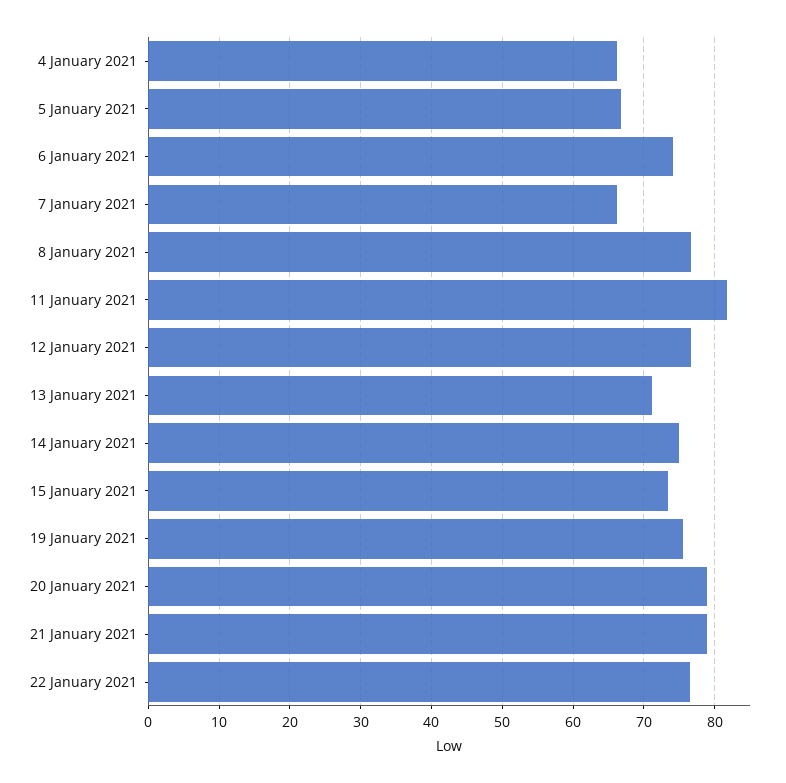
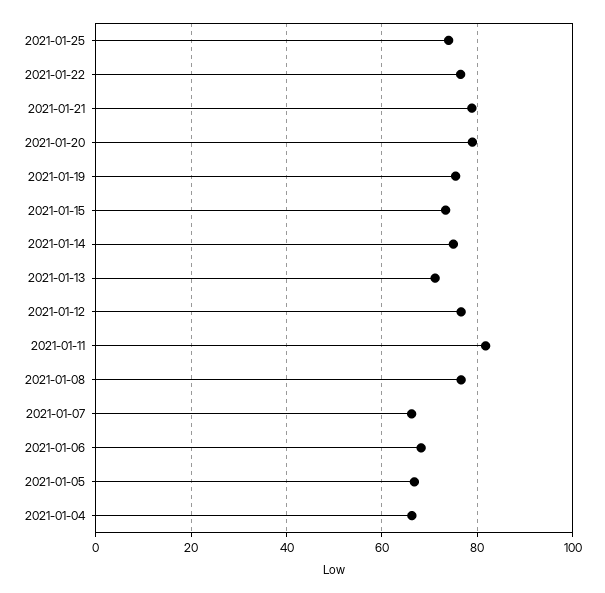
6 January 2021: 74 -> 68
2021-01-25: none -> 74

